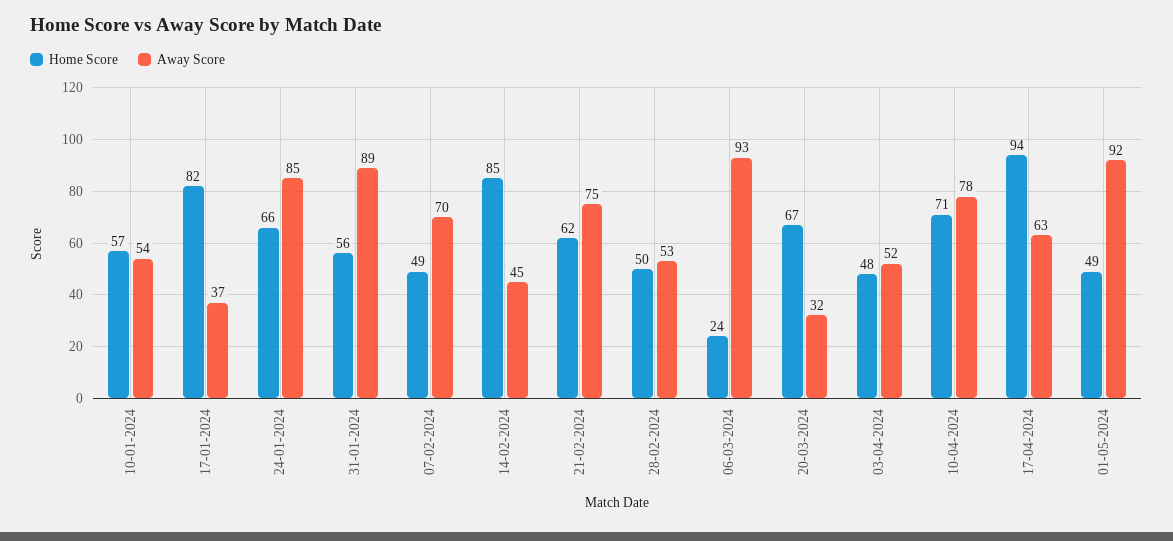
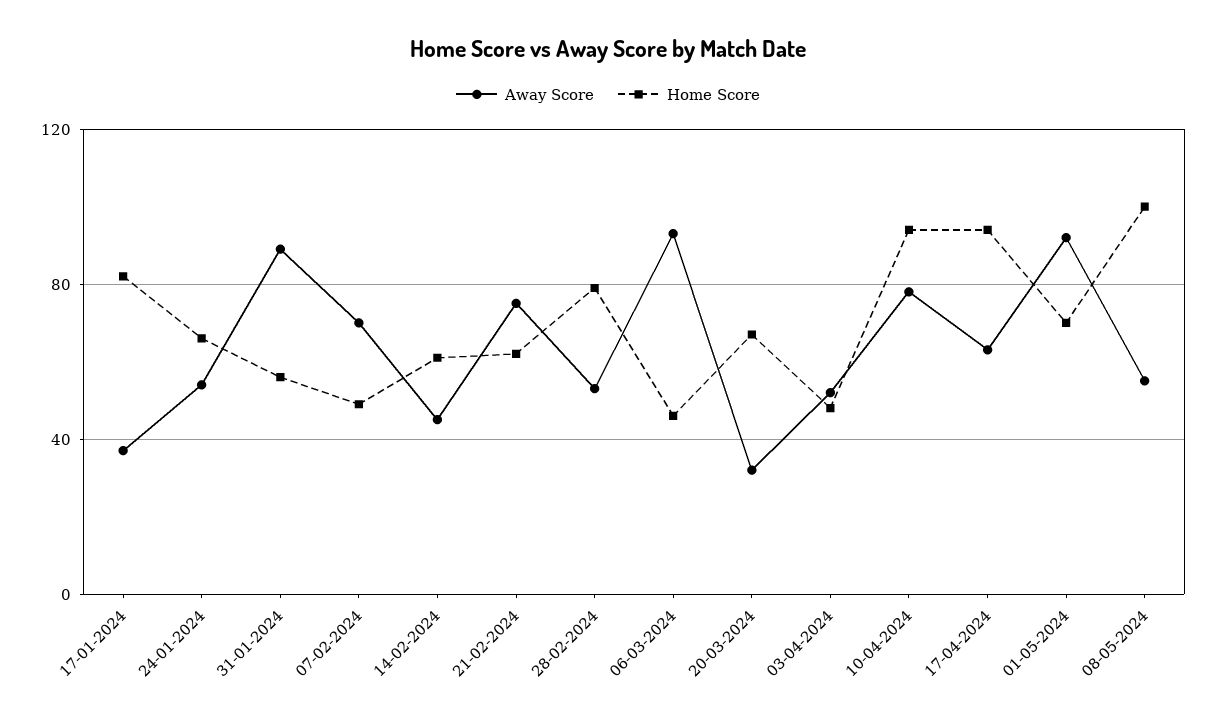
Home Score, 10-01-2024: 57 -> none
Away Score, 10-01-2024: 54 -> none
Away Score, 24-01-2024: 85 -> 55
Home Score, 14-02-2024: 85 -> 60
Home Score, 28-02-2024: 50 -> 80
Home Score, 06-03-2024: 24 -> 45
Home Score, 10-04-2024: 71 -> 95
Home Score, 01-05-2024: 49 -> 70
Away Score, 08-05-2024: none -> 55
Home Score, 08-05-2024: none -> 100

